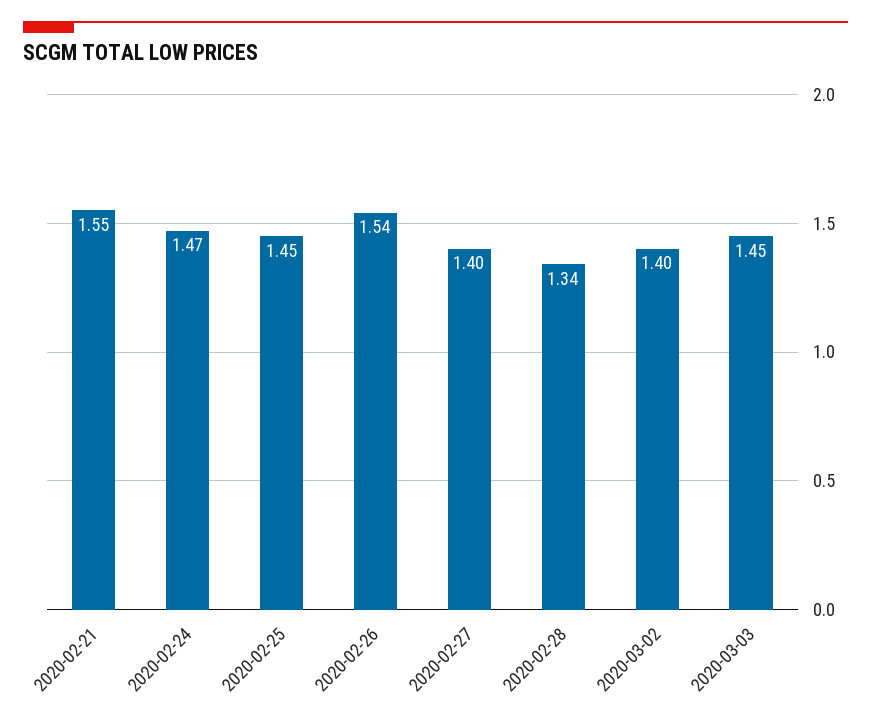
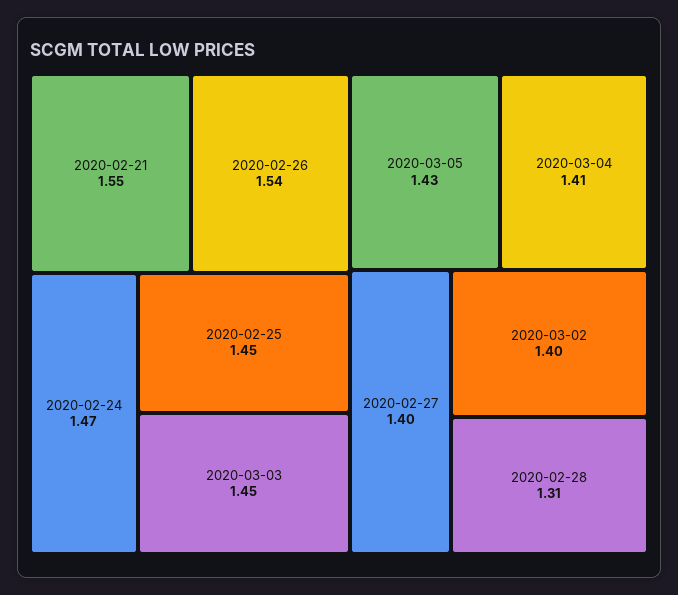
2020-02-28: 1.34 -> 1.31
2020-03-05: none -> 1.43
2020-03-04: none -> 1.41

